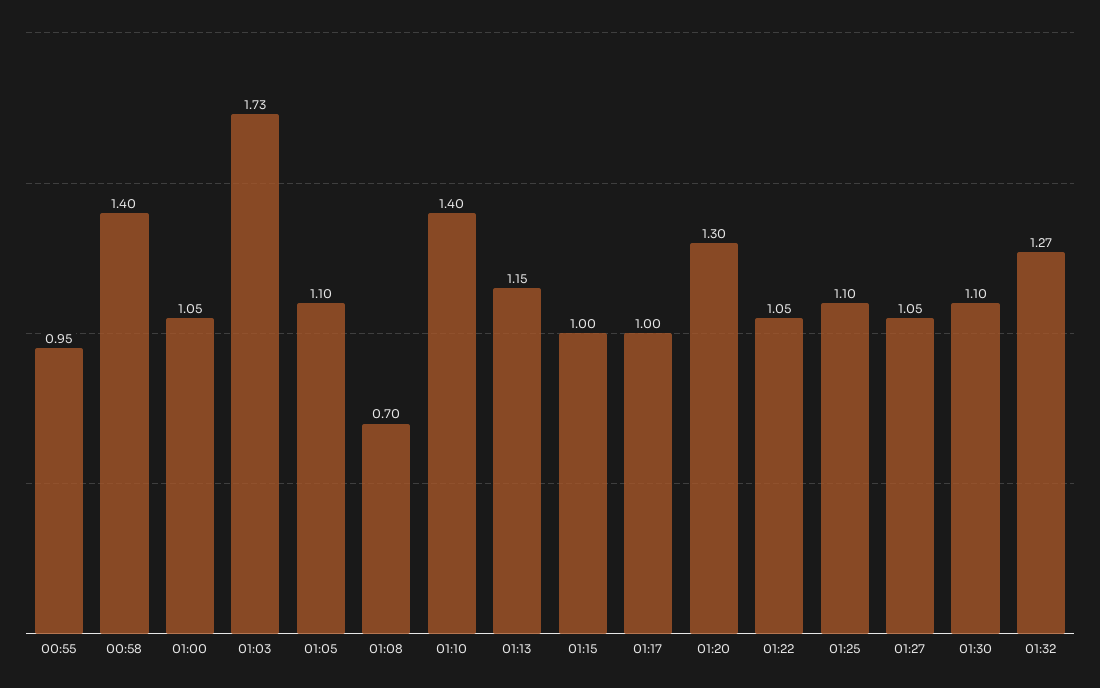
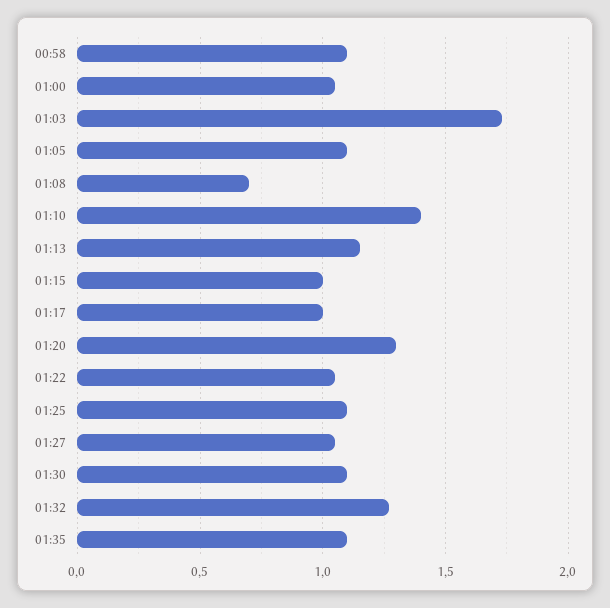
00:55: 0.95 -> none
00:58: 1.4 -> 1.1
01:35: none -> 1.1

